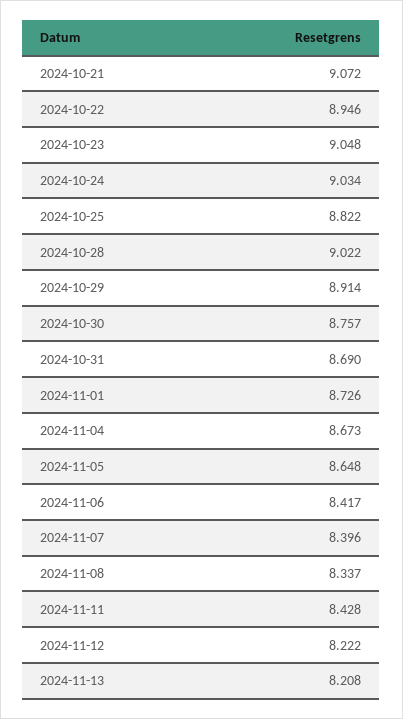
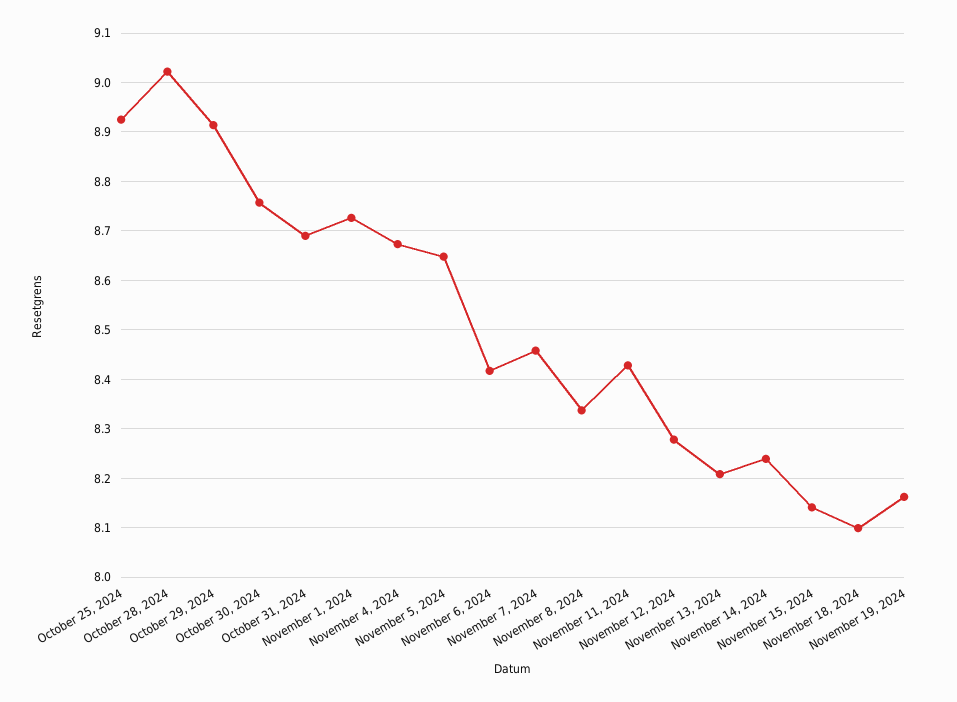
2024-10-21: 9.072 -> none
2024-10-22: 8.946 -> none
2024-10-23: 9.048 -> none
2024-10-24: 9.034 -> none
2024-10-25: 8.822 -> 8.92
2024-11-07: 8.396 -> 8.46
2024-11-12: 8.222 -> 8.28
November 14, 2024: none -> 8.24
November 15, 2024: none -> 8.14
November 18, 2024: none -> 8.1
November 19, 2024: none -> 8.16

